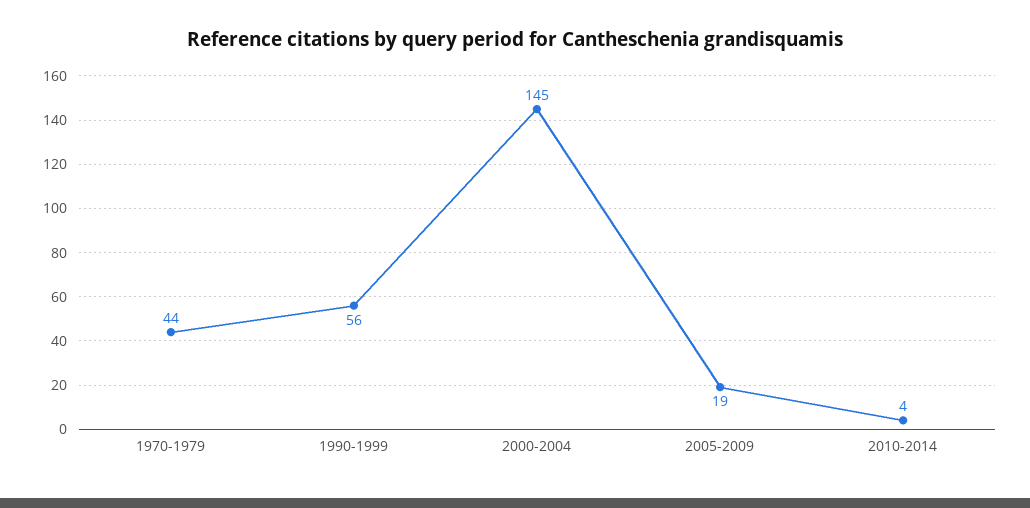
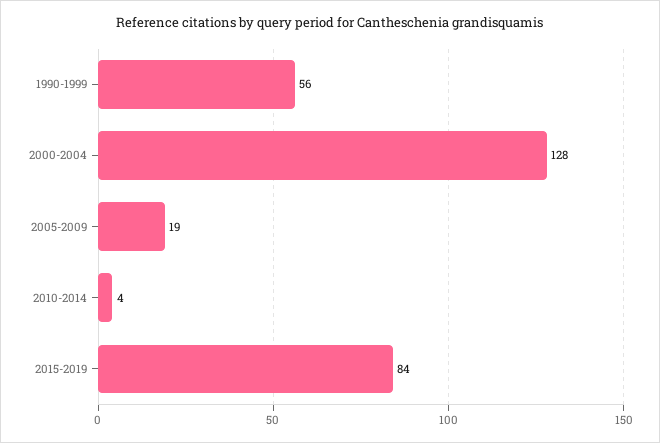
1970-1979: 44 -> none
2000-2004: 145 -> 128
2015-2019: none -> 84

